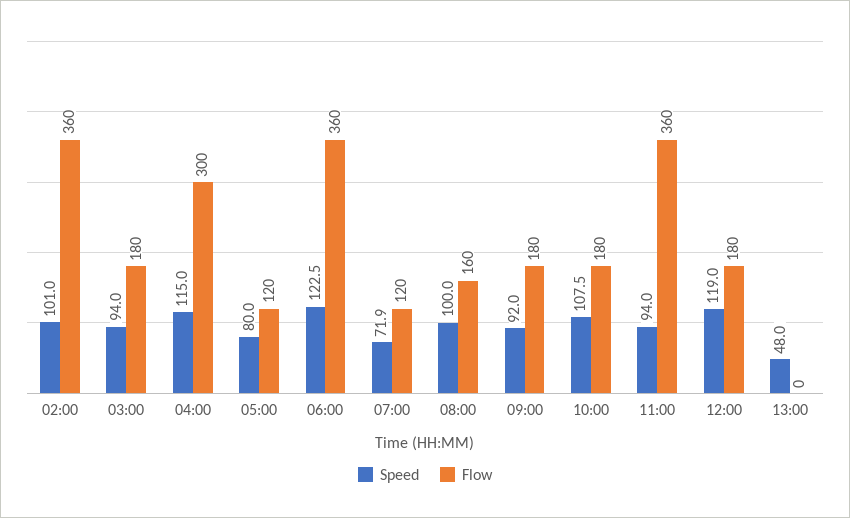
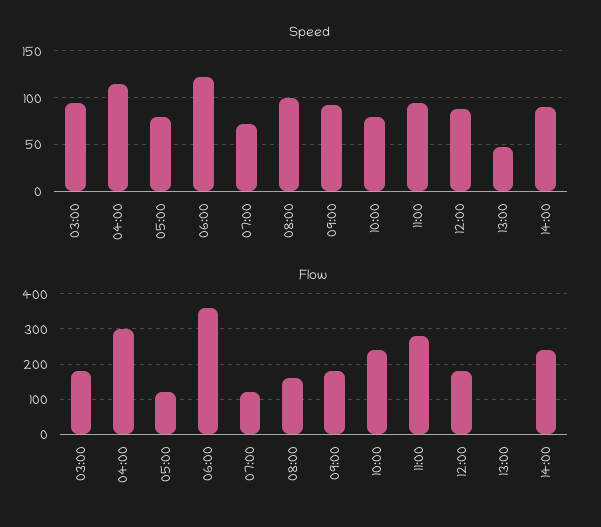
Speed, 02:00: 101 -> none
Flow, 02:00: 360 -> none
Speed, 10:00: 107.5 -> 80
Flow, 10:00: 180 -> 240
Flow, 11:00: 360 -> 280
Speed, 12:00: 119 -> 90
Speed, 14:00: none -> 90
Flow, 14:00: none -> 240

